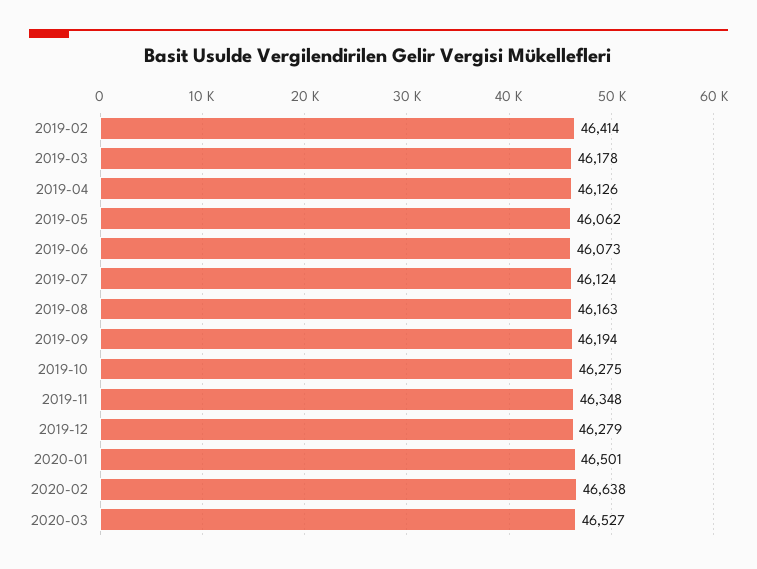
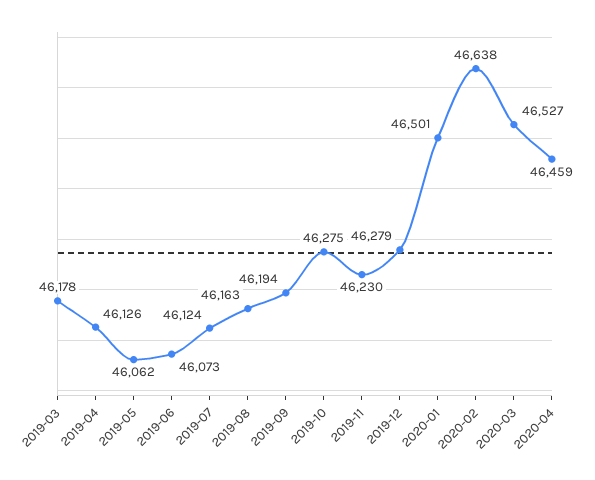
2019-02: 46414 -> none
2019-11: 46348 -> 46230
2020-04: none -> 46459

